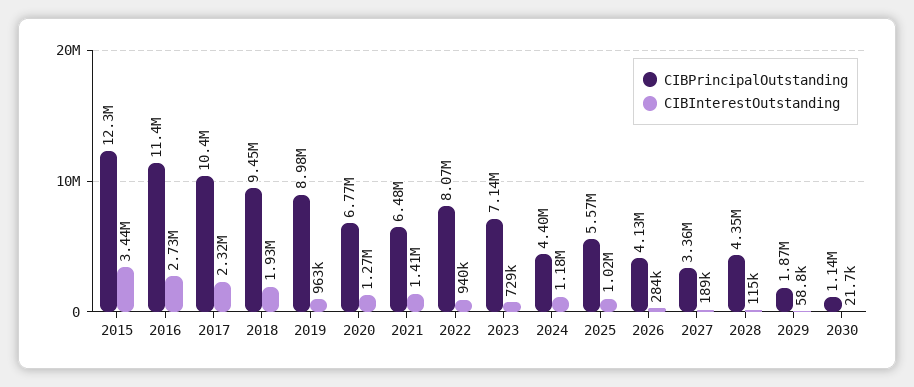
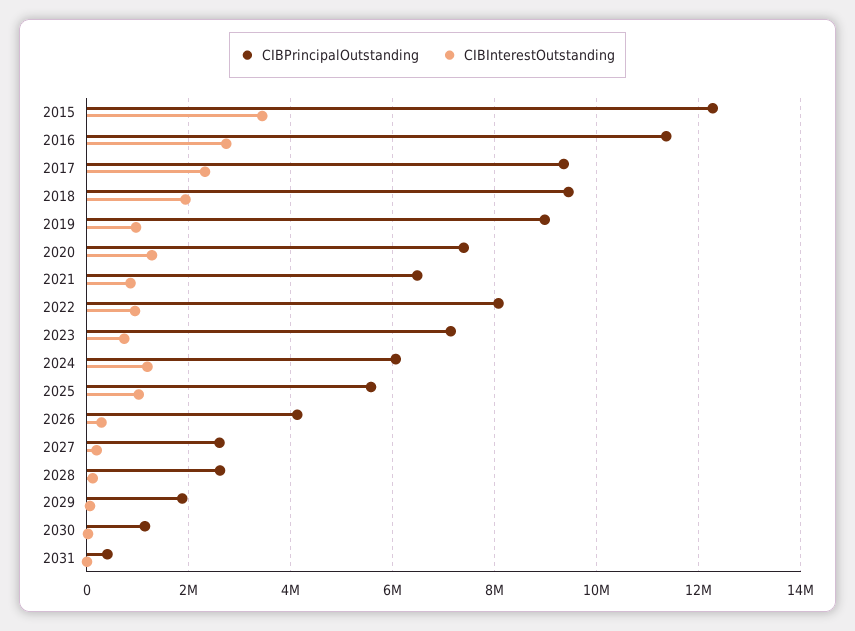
CIBPrincipalOutstanding, 2017: 10400000 -> 9400000
CIBPrincipalOutstanding, 2020: 6770000 -> 7400000
CIBInterestOutstanding, 2021: 1410000 -> 800000
CIBPrincipalOutstanding, 2024: 4400000 -> 6000000
CIBPrincipalOutstanding, 2027: 3360000 -> 2600000
CIBPrincipalOutstanding, 2028: 4350000 -> 2600000
CIBPrincipalOutstanding, 2031: none -> 400000
CIBInterestOutstanding, 2031: none -> 0

